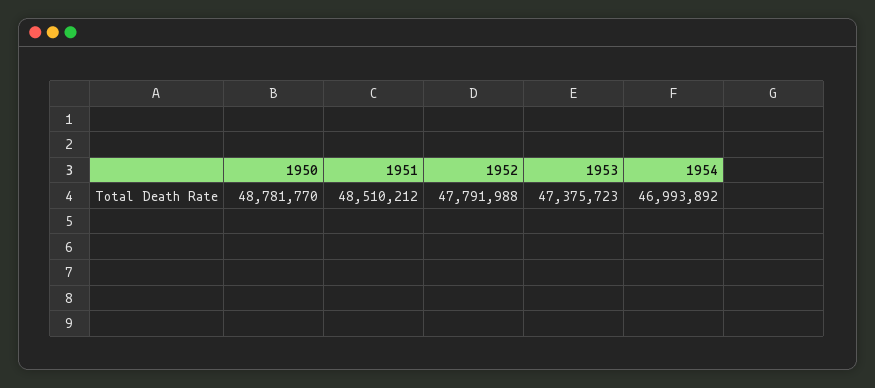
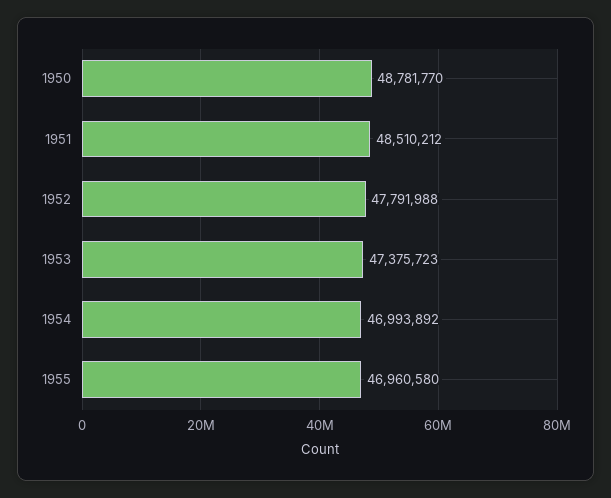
1955: none -> 46960580

